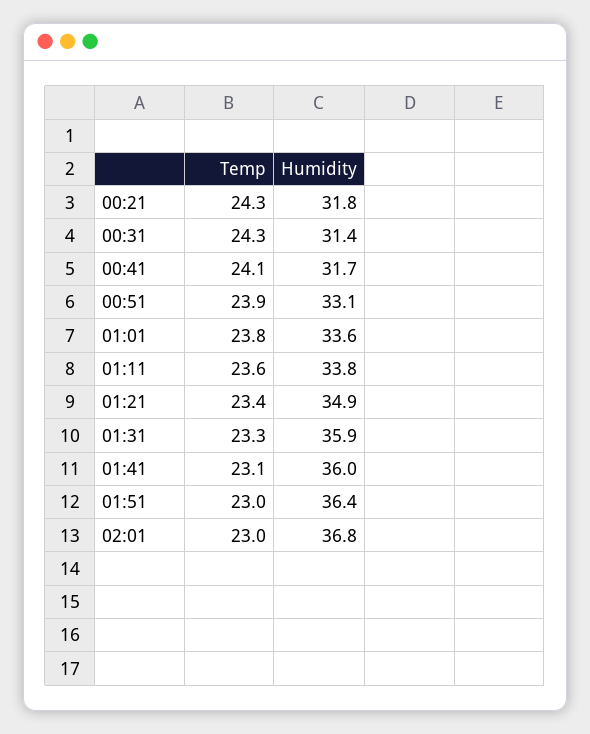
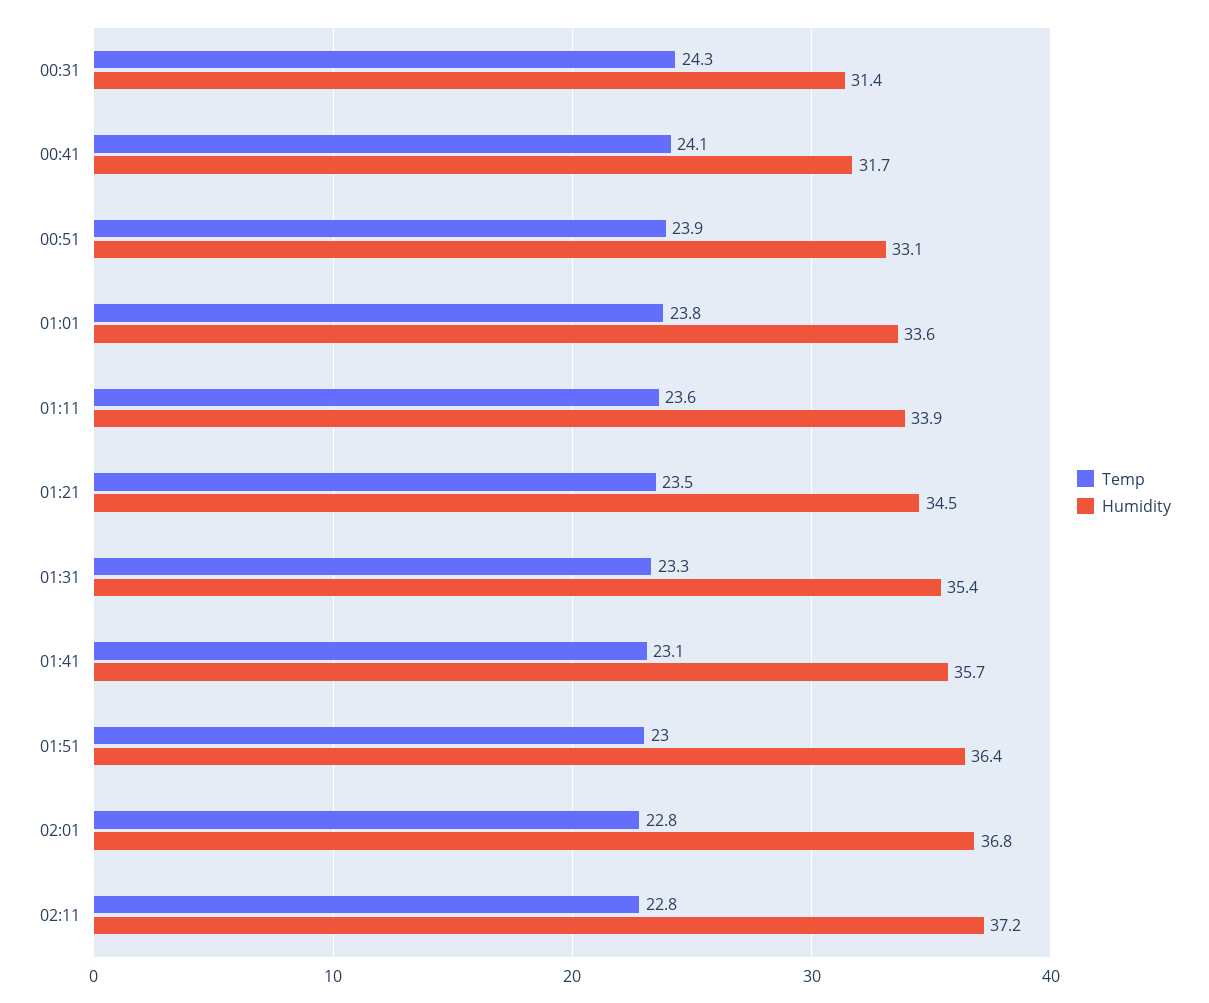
Temp, 00:21: 24.3 -> none
Humidity, 00:21: 31.8 -> none
Humidity, 01:11: 33.8 -> 33.9
Temp, 01:21: 23.4 -> 23.5
Humidity, 01:21: 34.9 -> 34.5
Humidity, 01:31: 35.9 -> 35.4
Humidity, 01:41: 36 -> 35.7
Temp, 02:01: 23 -> 22.8
Temp, 02:11: none -> 22.8
Humidity, 02:11: none -> 37.2

